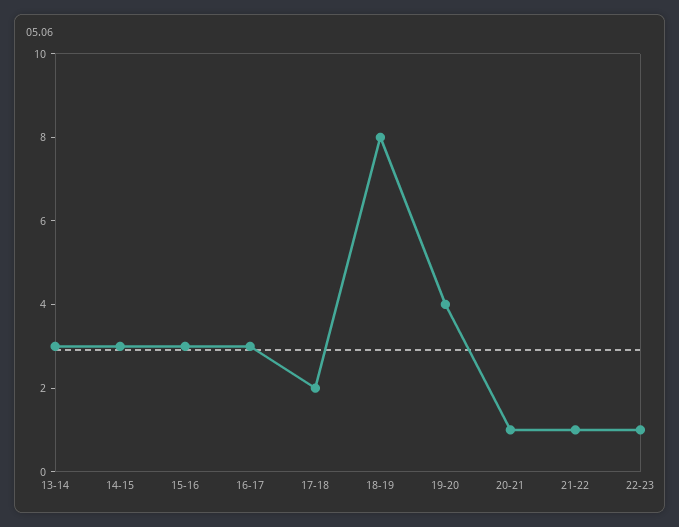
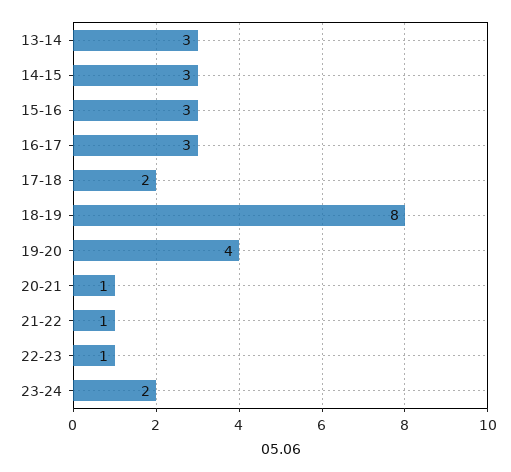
23-24: none -> 2

